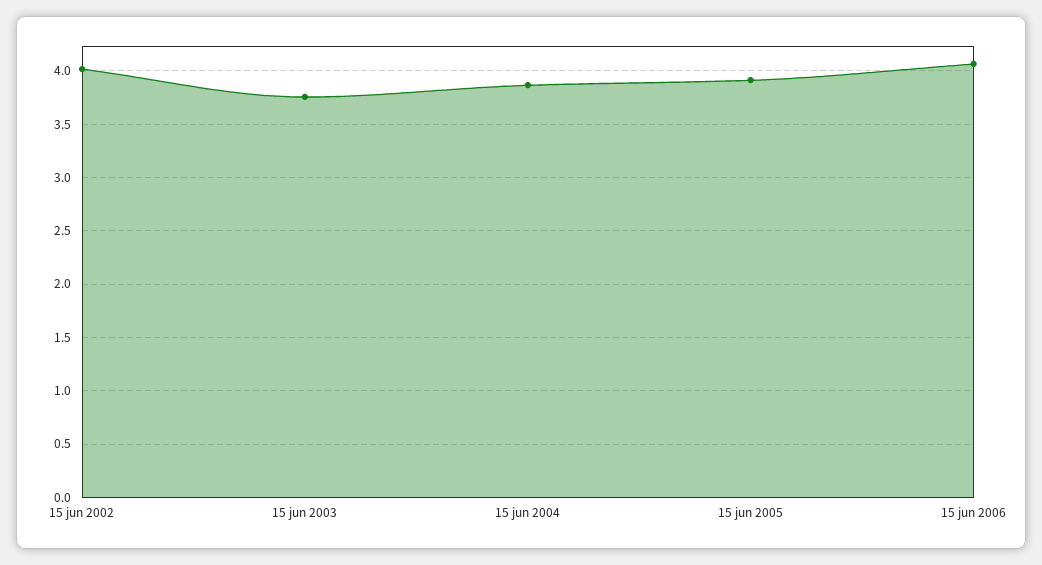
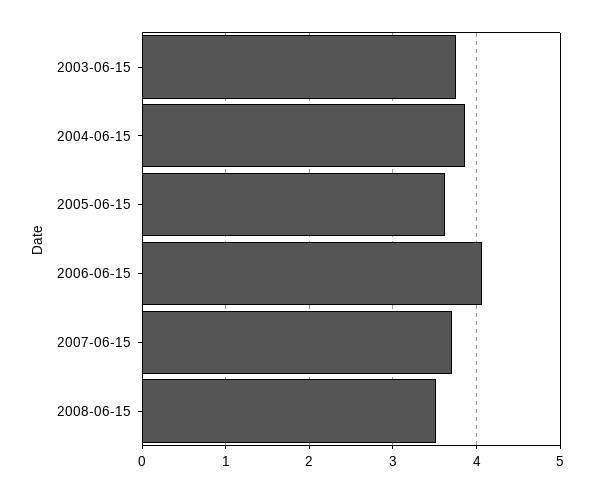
15 jun 2002: 4 -> none
15 jun 2005: 3.9 -> 3.6
2007-06-15: none -> 3.7
2008-06-15: none -> 3.5

